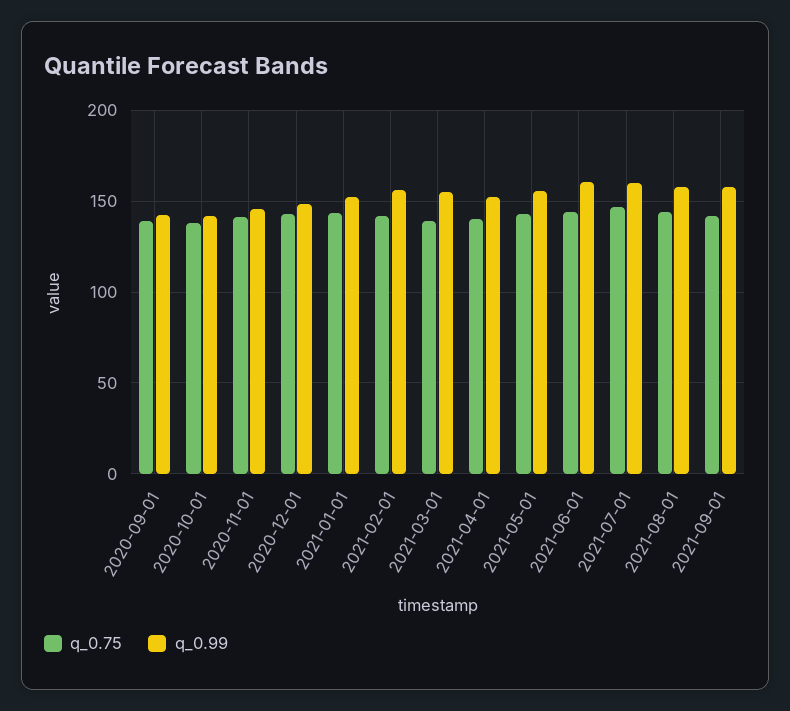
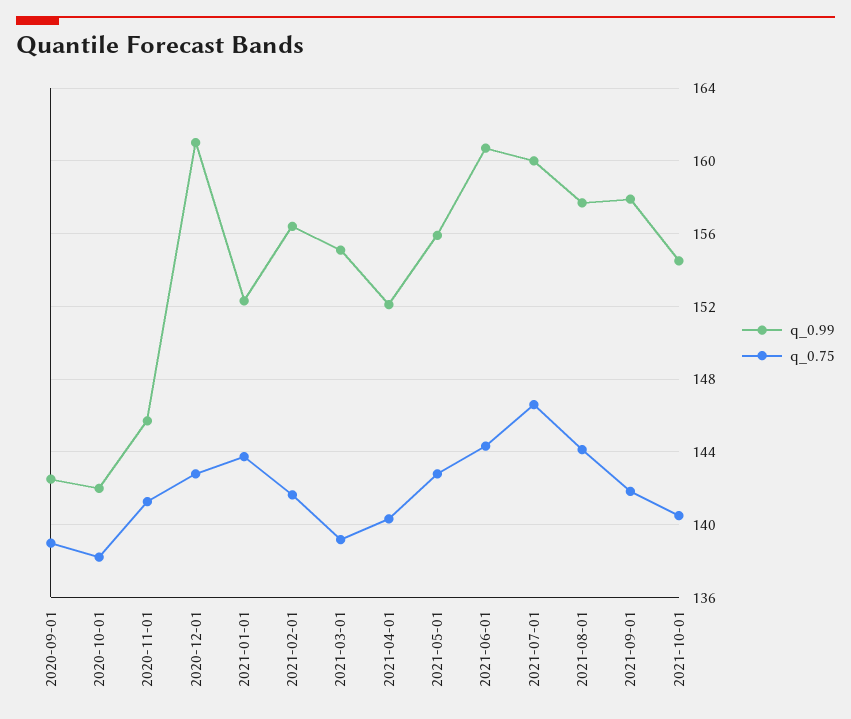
q_0.99, 2020-12-01: 150 -> 161
q_0.99, 2021-10-01: none -> 154.5
q_0.75, 2021-10-01: none -> 140.5

